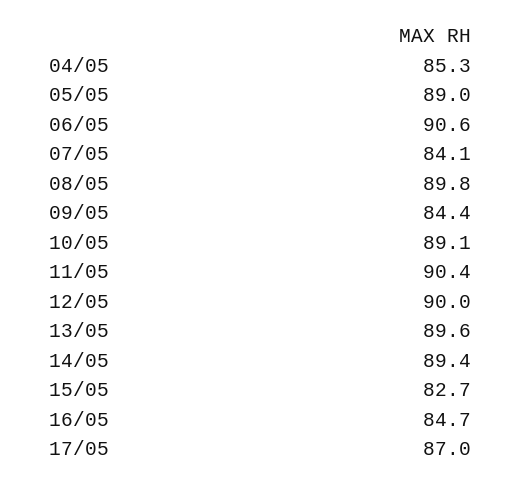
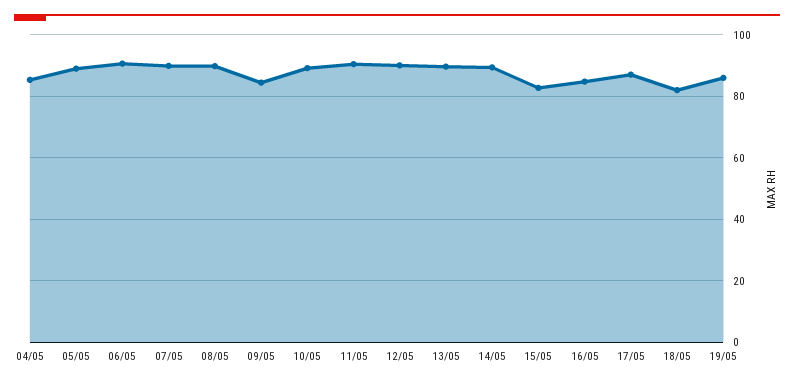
07/05: 84.1 -> 90
18/05: none -> 82
19/05: none -> 86

